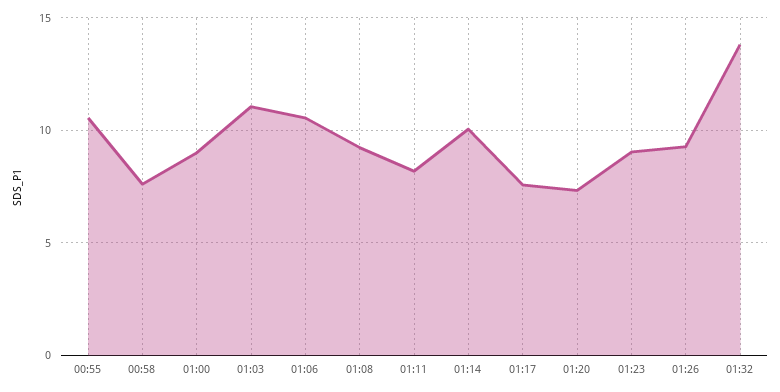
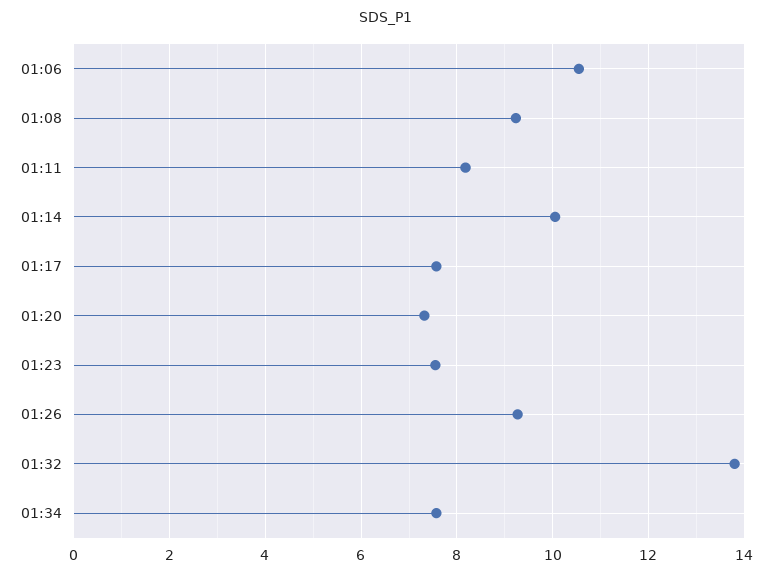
00:55: 10.5 -> none
00:58: 7.5 -> none
01:00: 9 -> none
01:03: 11 -> none
01:23: 9 -> 7.6
01:34: none -> 7.6

